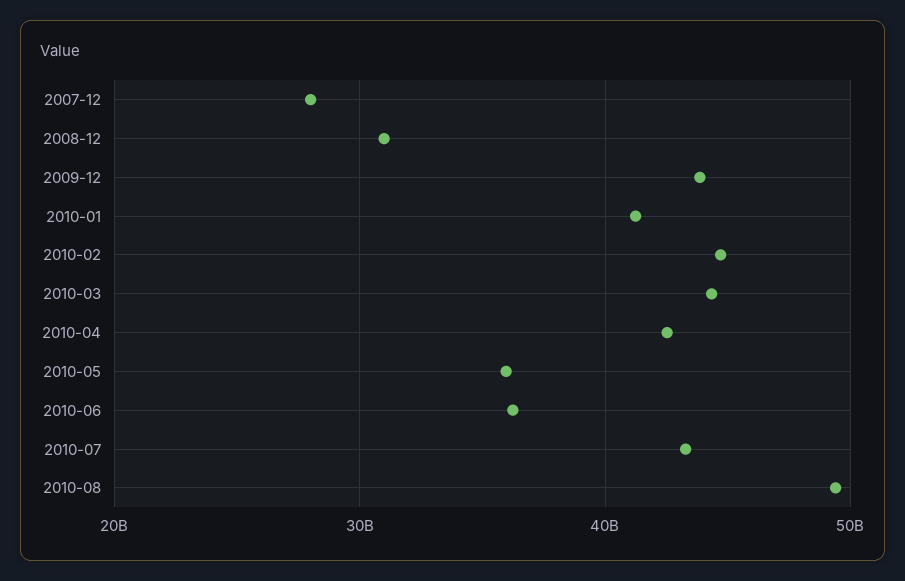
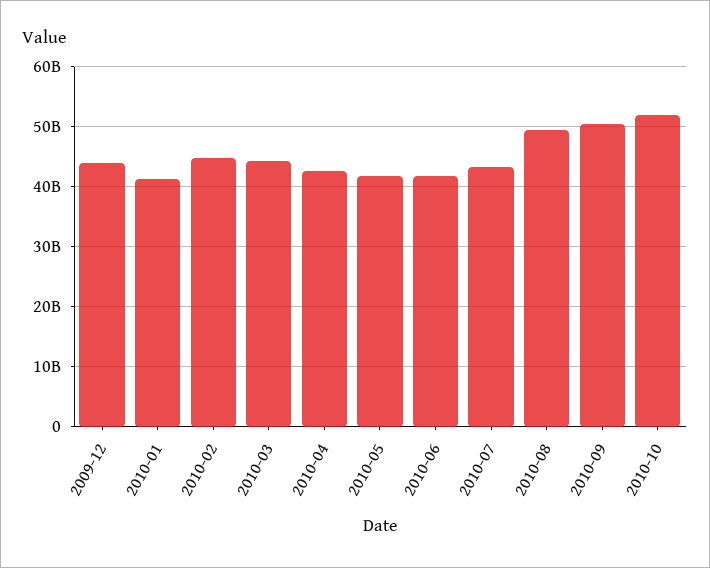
2007-12: 28000000000 -> none
2008-12: 31000000000 -> none
2010-05: 36000000000 -> 42000000000
2010-06: 36000000000 -> 42000000000
2010-09: none -> 50000000000
2010-10: none -> 52000000000

